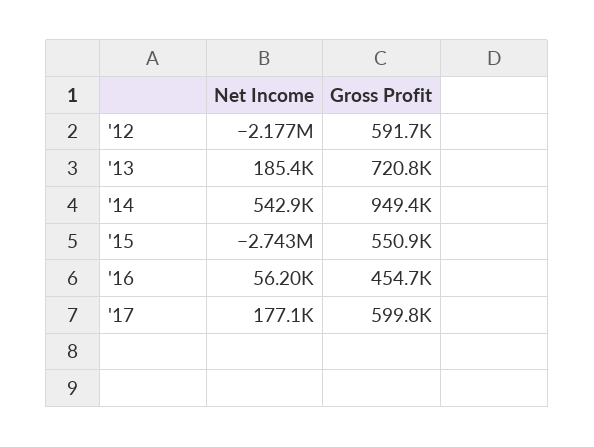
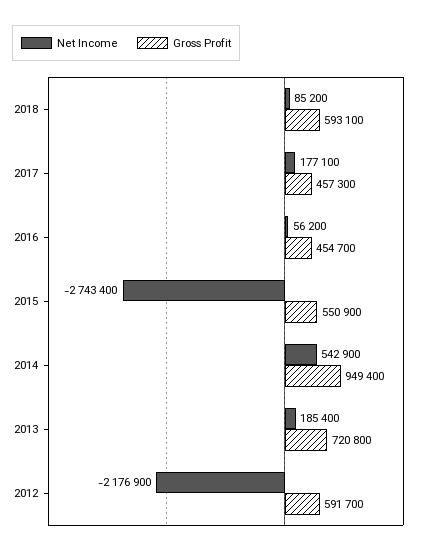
Gross Profit, '17: 599800 -> 457300
Net Income, 2018: none -> 85200
Gross Profit, 2018: none -> 593100

